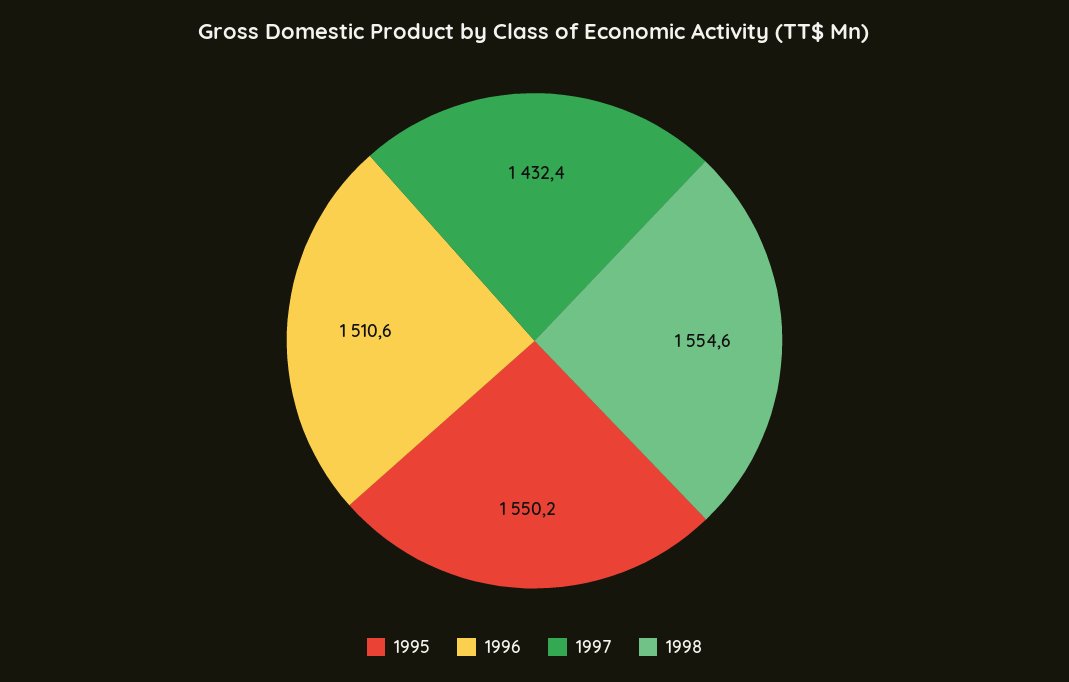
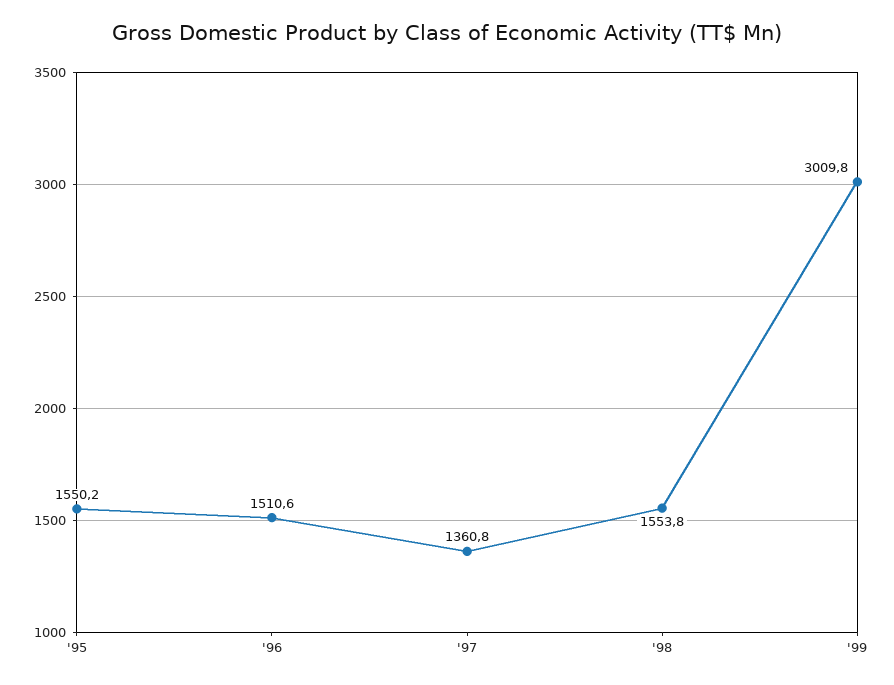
1997: 1432.4 -> 1360.8
1998: 1554.6 -> 1553.8
'99: none -> 3009.8

